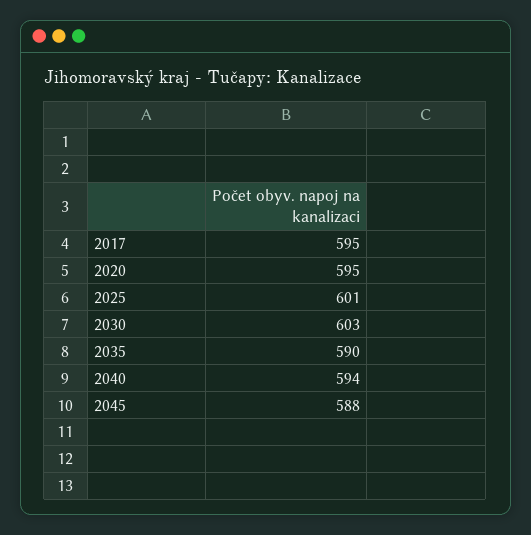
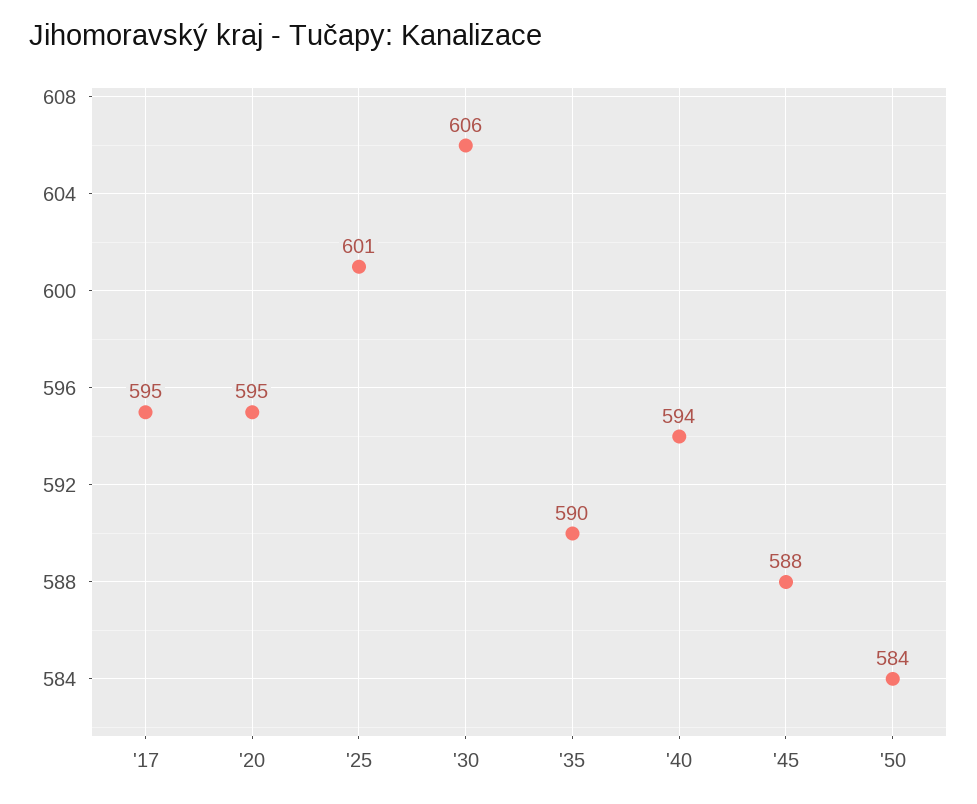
2030: 603 -> 606
'50: none -> 584

